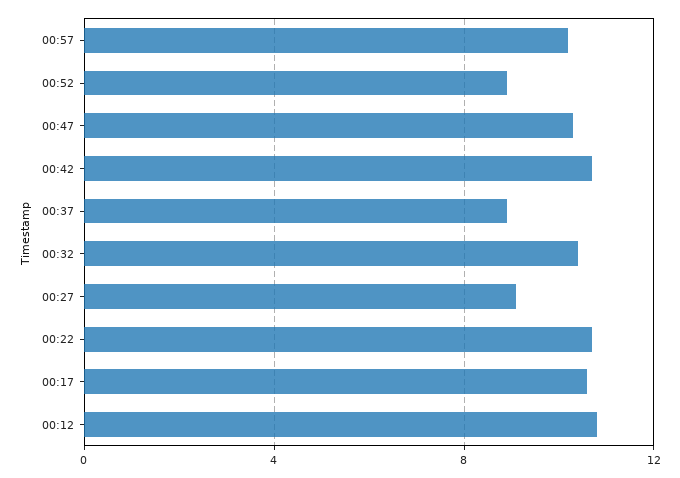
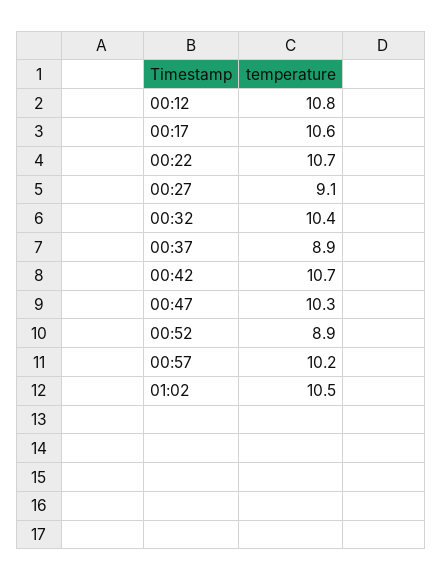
01:02: none -> 10.5

